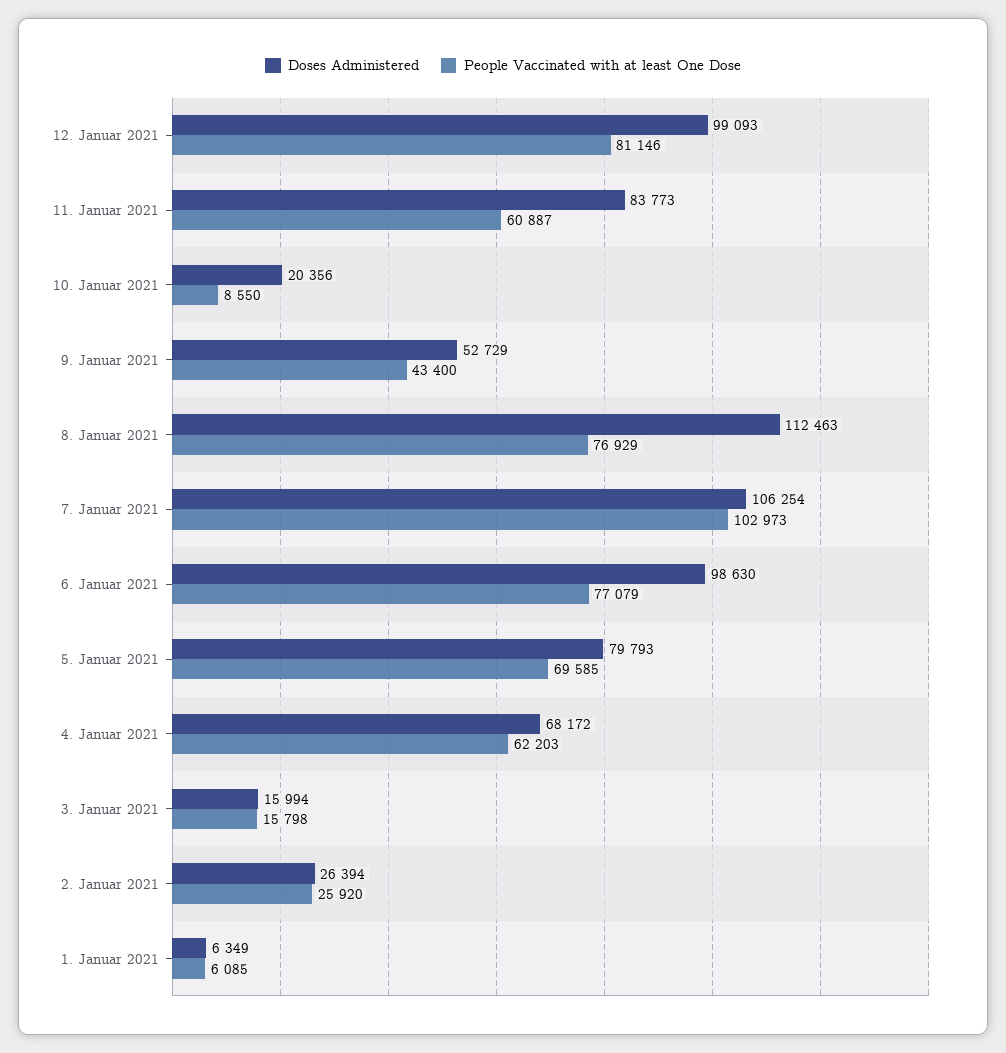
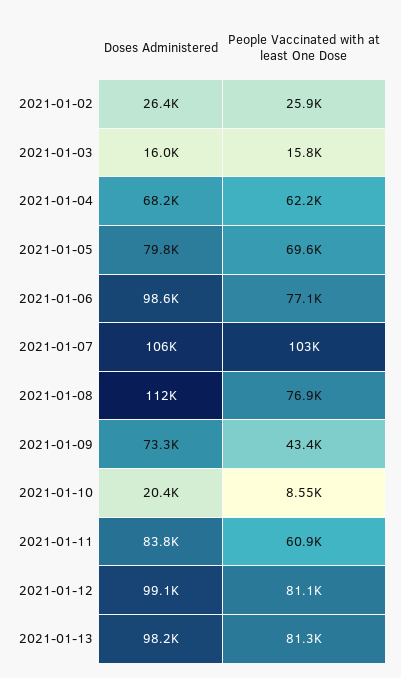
Doses Administered, 9. Januar 2021: 52729 -> 73300
Doses Administered, 1. Januar 2021: 6349 -> none
People Vaccinated with at least One Dose, 1. Januar 2021: 6085 -> none
Doses Administered, 2021-01-13: none -> 98200
People Vaccinated with at least One Dose, 2021-01-13: none -> 81300

